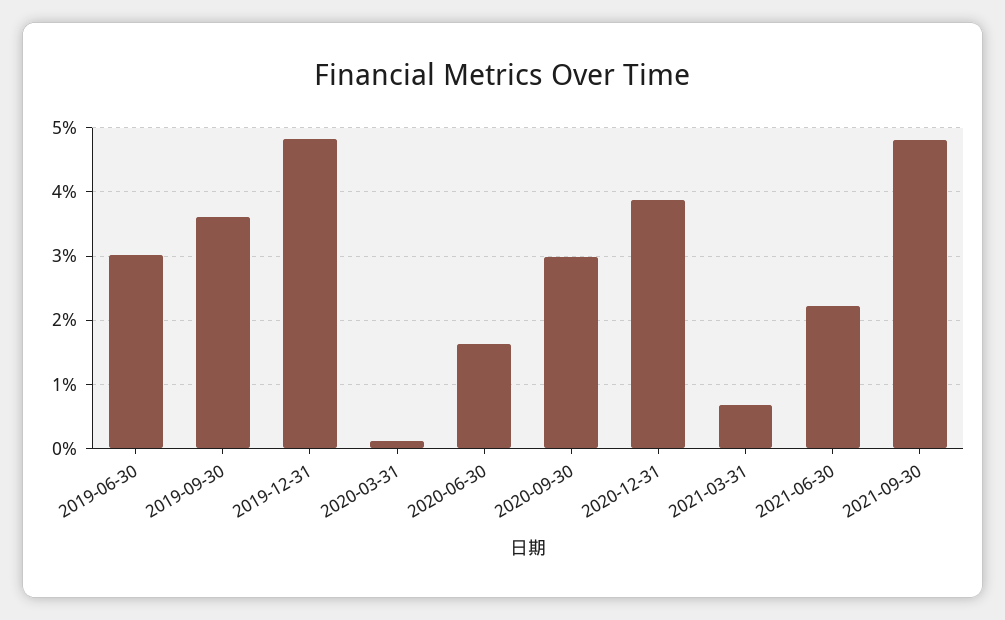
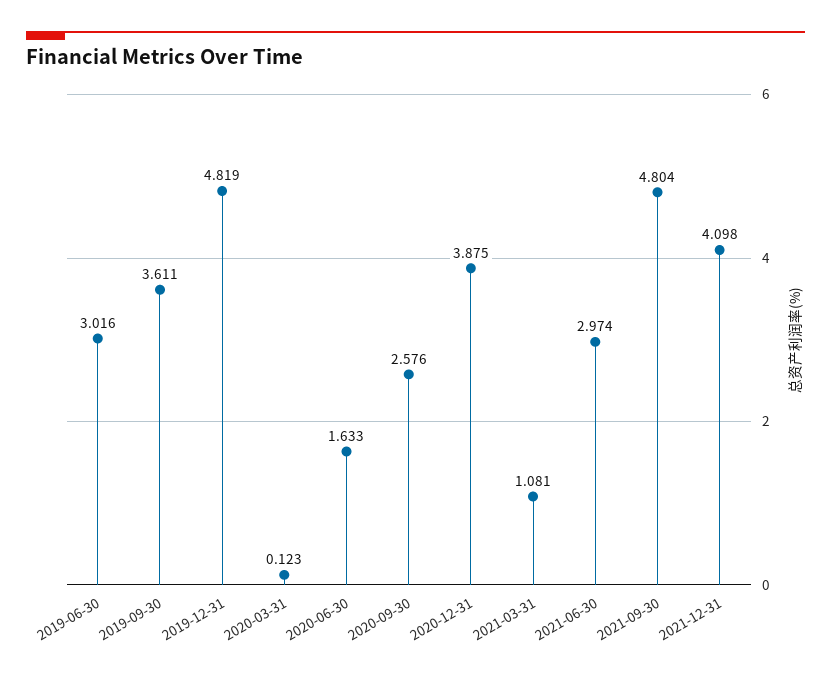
2020-09-30: 3 -> 2.576
2021-03-31: 0.7 -> 1.081
2021-06-30: 2.2 -> 2.974
2021-12-31: none -> 4.098

